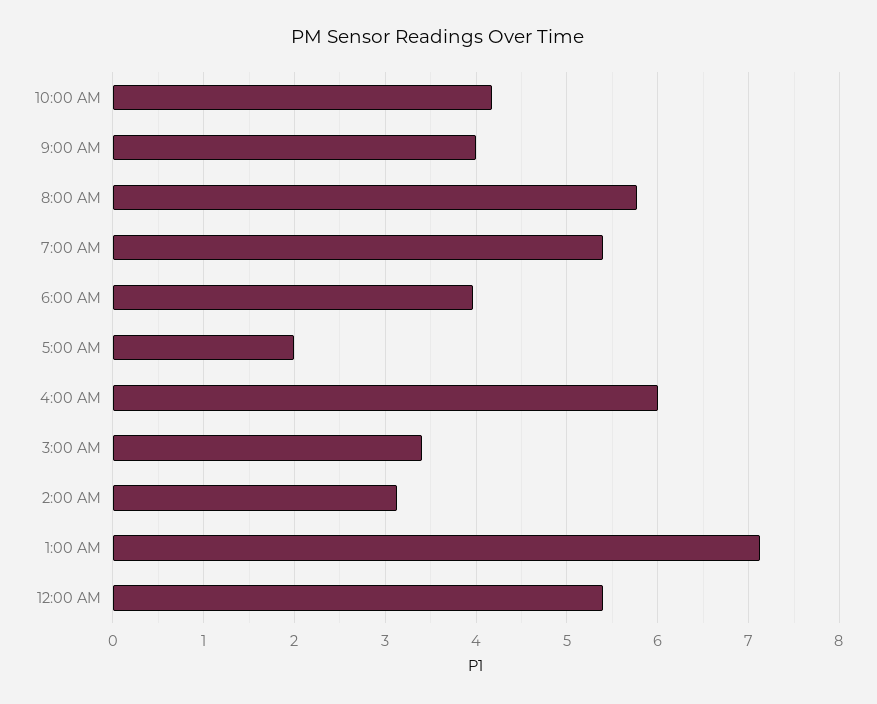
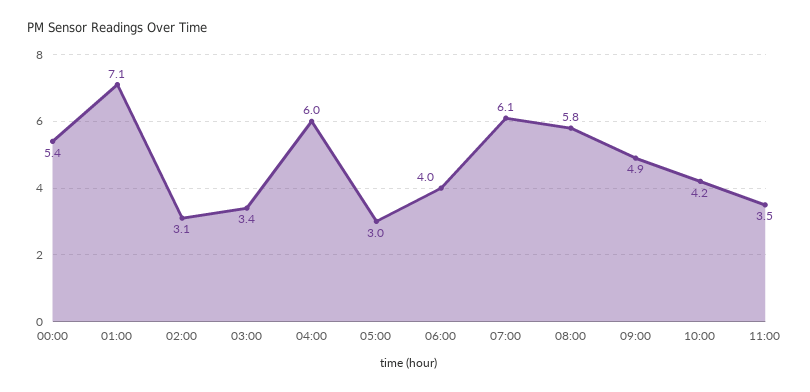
9:00 AM: 4 -> 4.9
7:00 AM: 5.4 -> 6.1
5:00 AM: 2 -> 3
11:00: none -> 3.5

